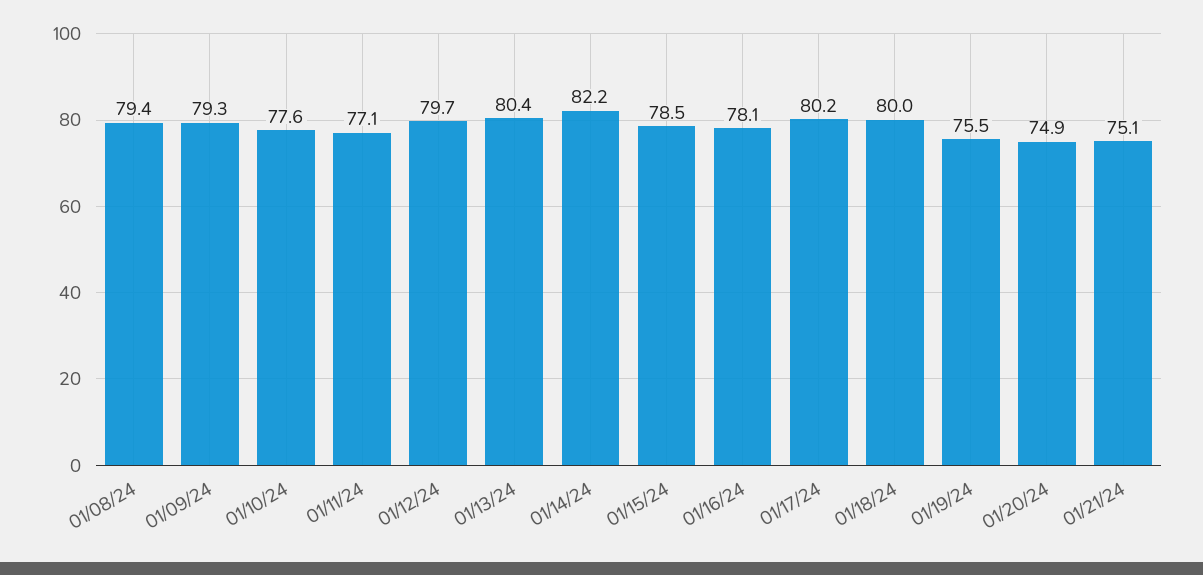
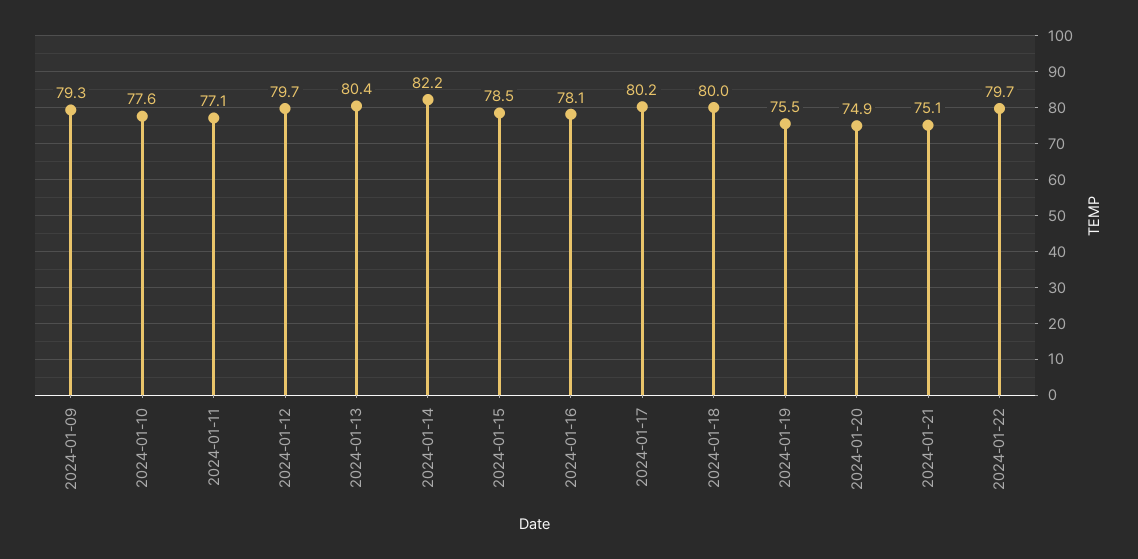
01/08/24: 79.4 -> none
2024-01-22: none -> 79.7

